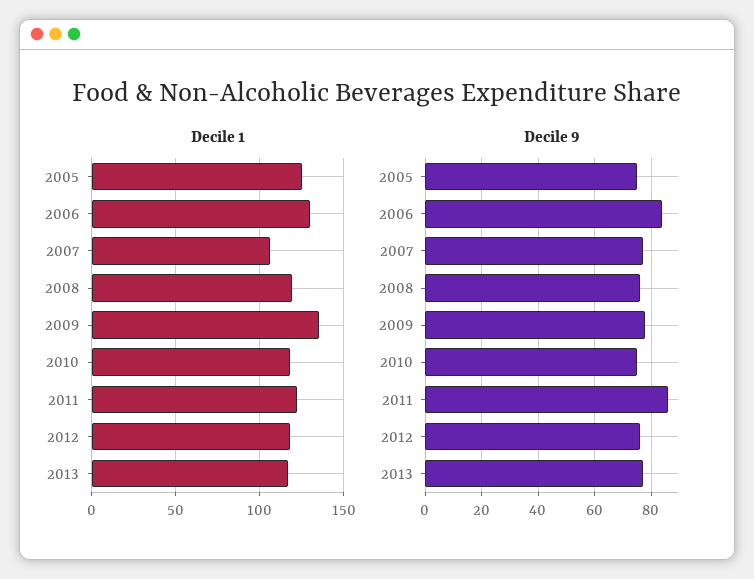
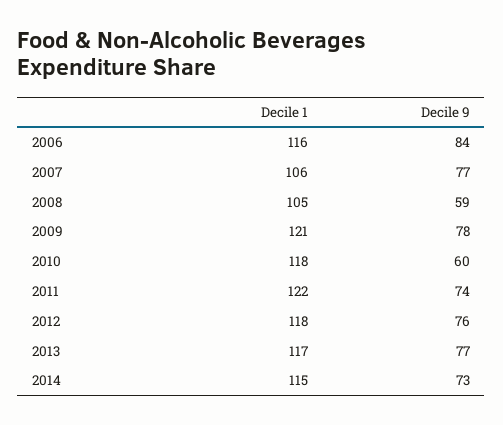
Decile 1, 2005: 125 -> none
Decile 1, 2006: 130 -> 116
Decile 1, 2008: 120 -> 105
Decile 1, 2009: 135 -> 121
Decile 9, 2005: 75 -> none
Decile 9, 2008: 75 -> 59
Decile 9, 2010: 75 -> 60
Decile 9, 2011: 85 -> 74
Decile 1, 2014: none -> 115
Decile 9, 2014: none -> 73

